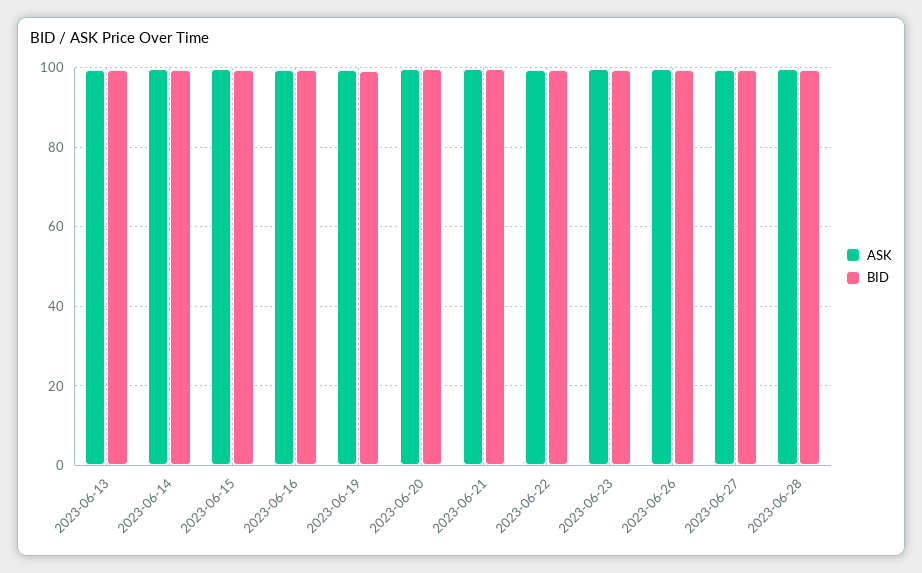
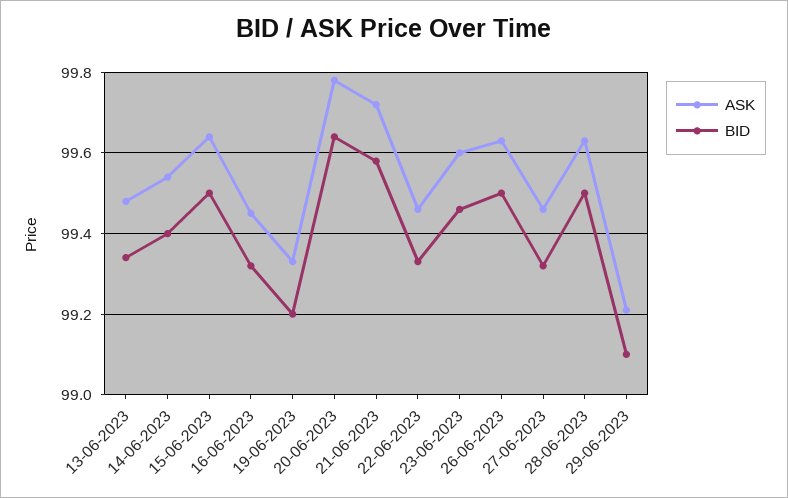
ASK, 29-06-2023: none -> 99.2
BID, 29-06-2023: none -> 99.1

